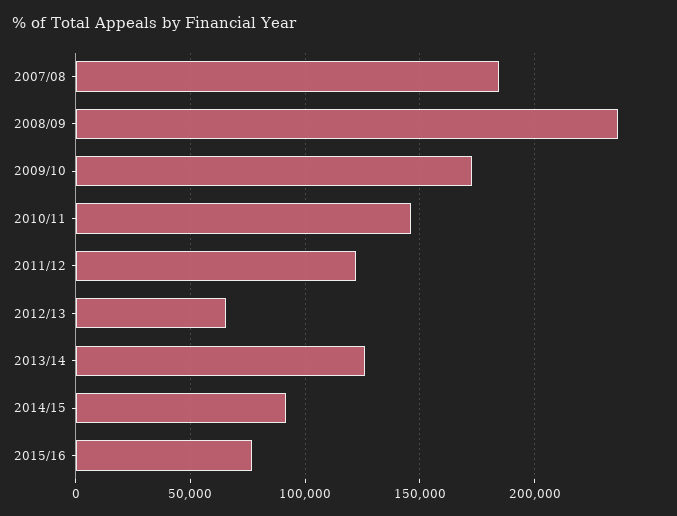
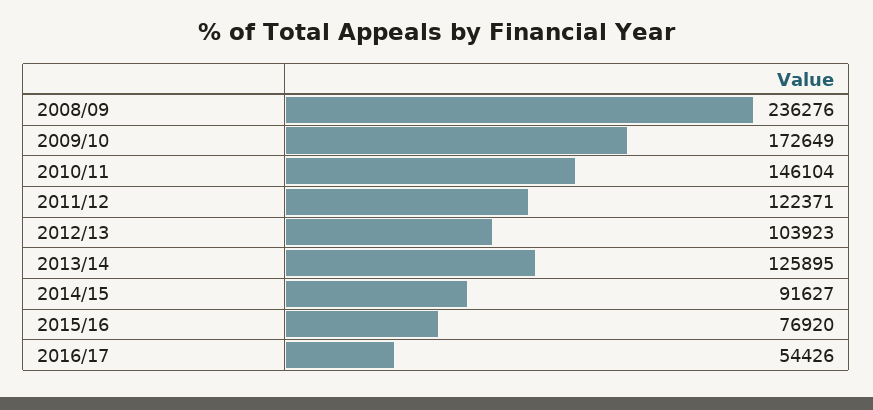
2007/08: 185000 -> none
2012/13: 65000 -> 103923
2016/17: none -> 54426

